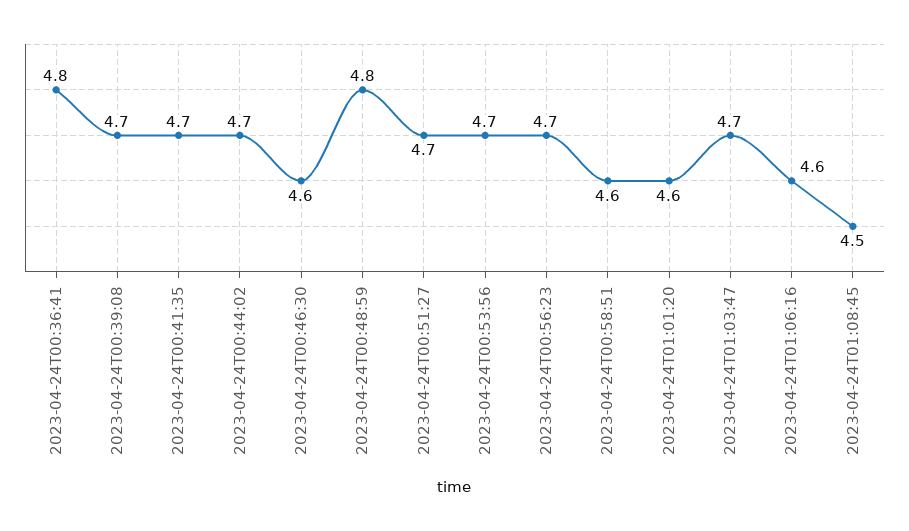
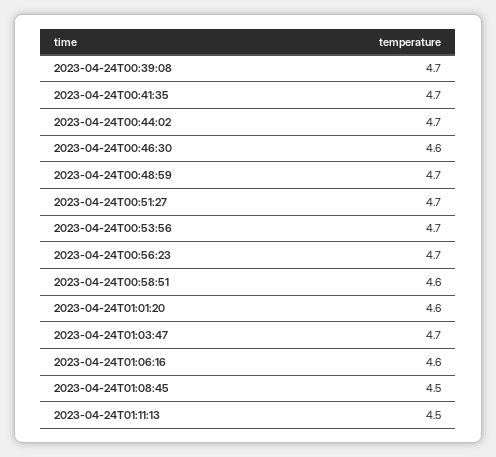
2023-04-24T00:36:41: 4.8 -> none
2023-04-24T00:48:59: 4.8 -> 4.7
2023-04-24T01:11:13: none -> 4.5

